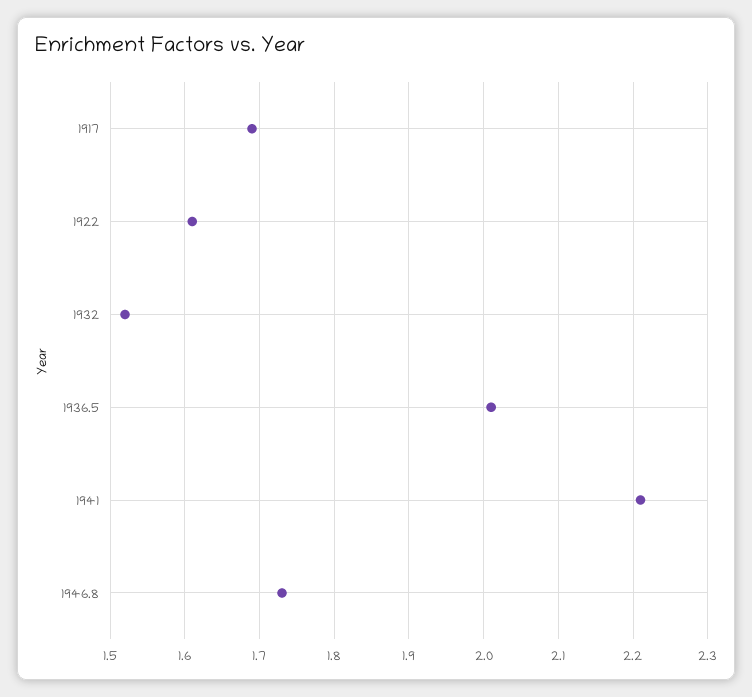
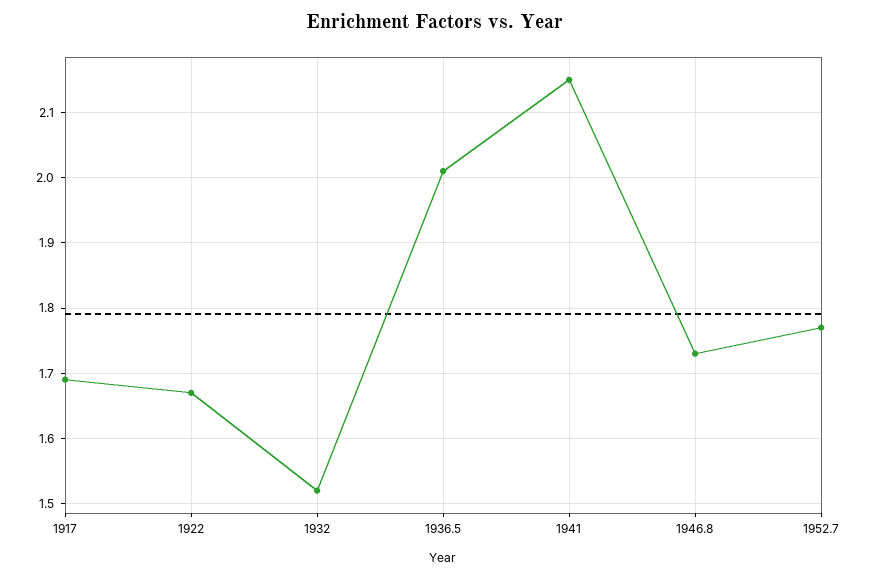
1922: 1.61 -> 1.67
1941: 2.21 -> 2.15
1952.7: none -> 1.77

